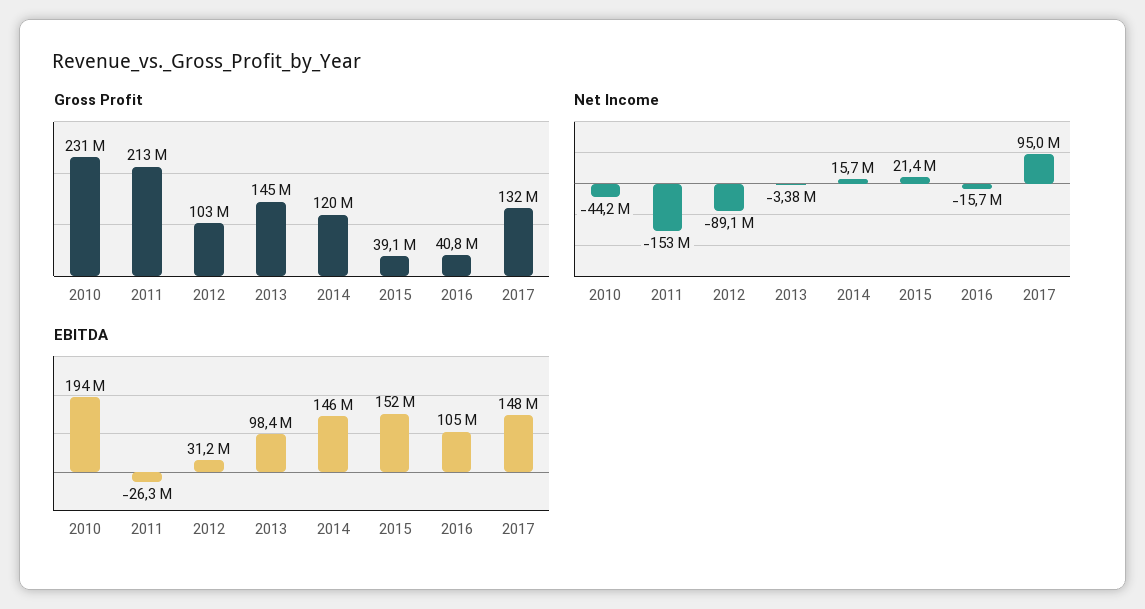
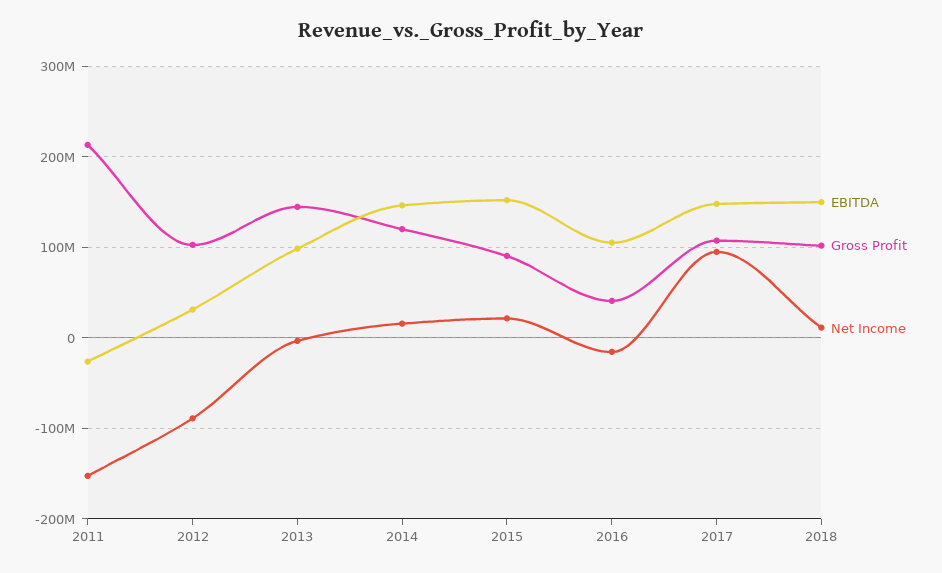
Gross Profit, 2010: 231000000 -> none
Gross Profit, 2015: 39100000 -> 90000000
Gross Profit, 2017: 132000000 -> 110000000
Net Income, 2010: -44200000 -> none
EBITDA, 2010: 194000000 -> none
EBITDA, 2018: none -> 150000000
Gross Profit, 2018: none -> 100000000
Net Income, 2018: none -> 10000000

